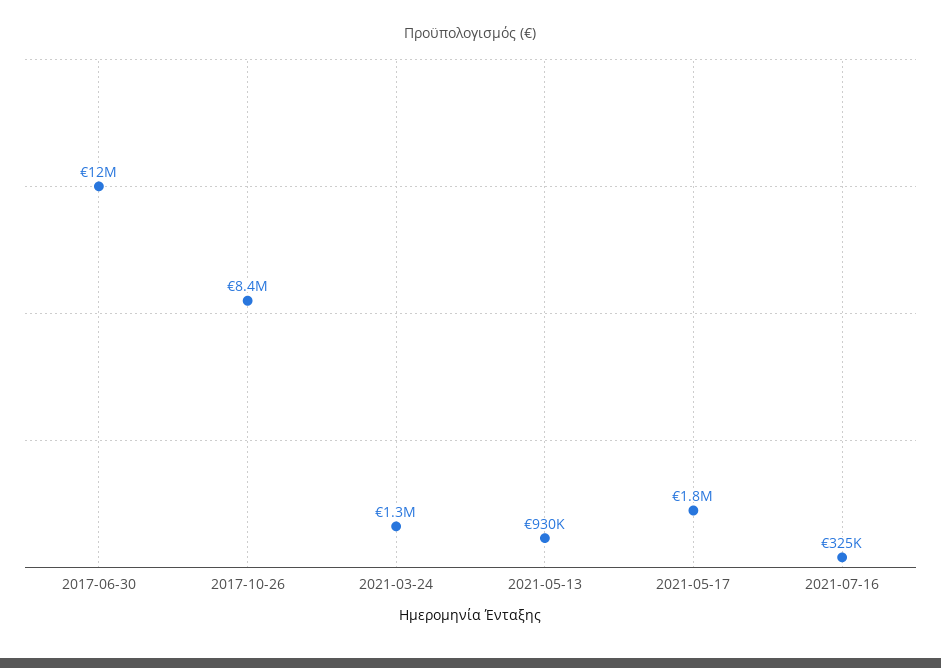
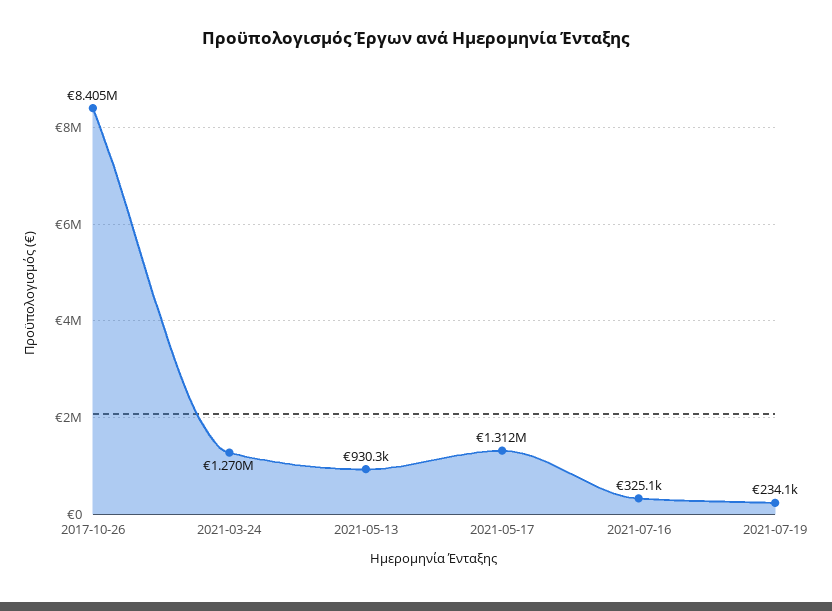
2017-06-30: 12000000 -> none
2021-05-17: 1800000 -> 1312000
2021-07-19: none -> 234100

